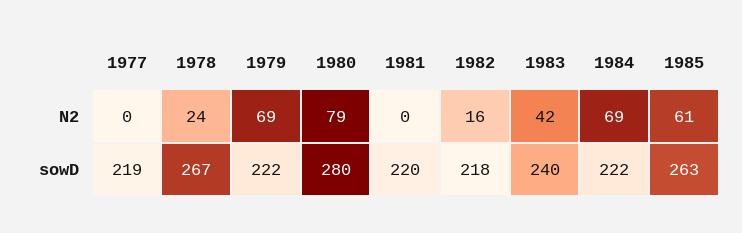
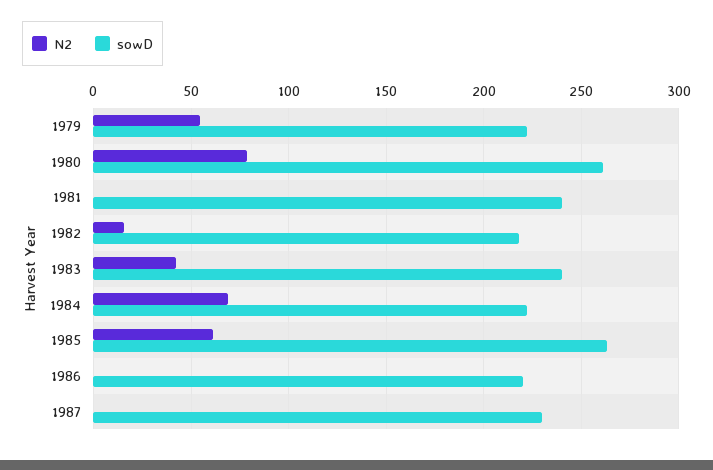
N2, 1977: 0 -> none
N2, 1978: 24 -> none
N2, 1979: 69 -> 55
sowD, 1977: 219 -> none
sowD, 1978: 267 -> none
sowD, 1980: 280 -> 260
sowD, 1981: 220 -> 240
N2, 1986: none -> 0
sowD, 1986: none -> 220
N2, 1987: none -> 0
sowD, 1987: none -> 230

